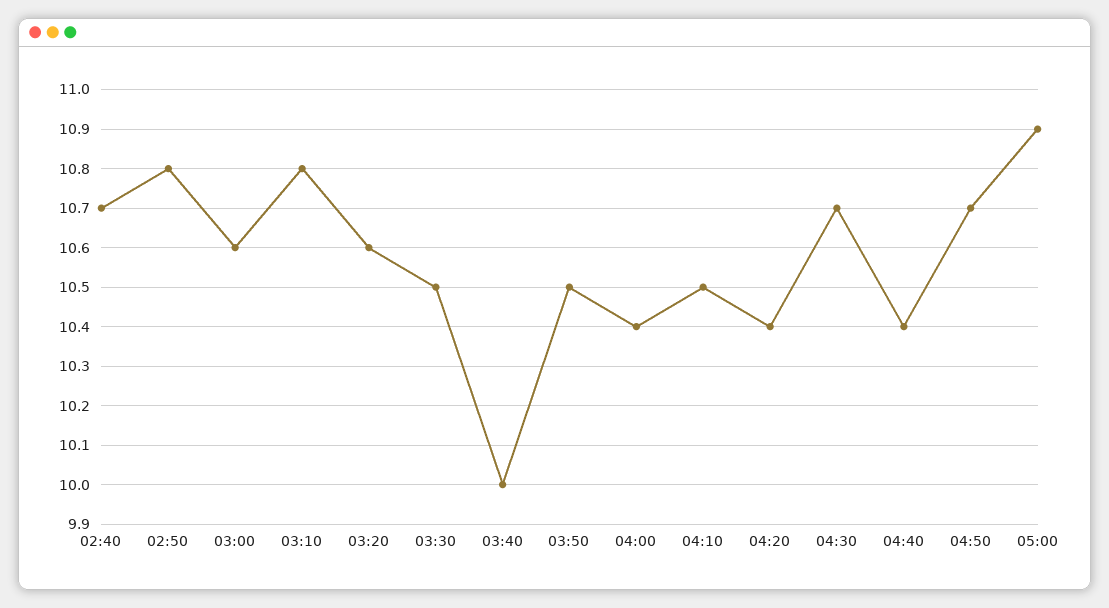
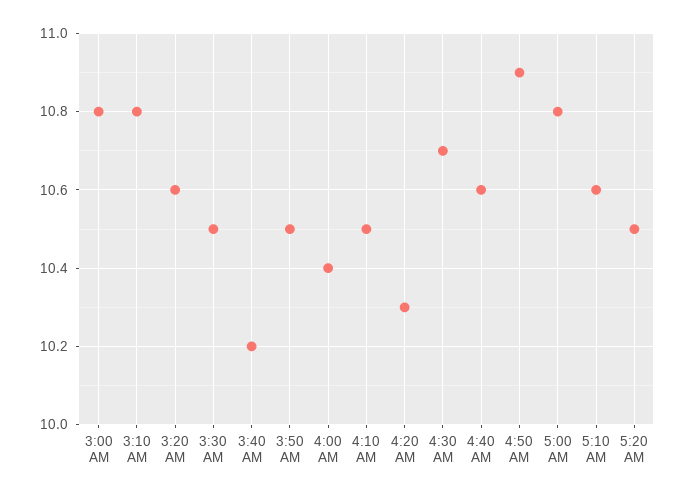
02:40: 10.7 -> none
02:50: 10.8 -> none
03:00: 10.6 -> 10.8
03:40: 10 -> 10.2
04:20: 10.4 -> 10.3
04:40: 10.4 -> 10.6
04:50: 10.7 -> 10.9
05:00: 10.9 -> 10.8
5:10 AM: none -> 10.6
5:20 AM: none -> 10.5

